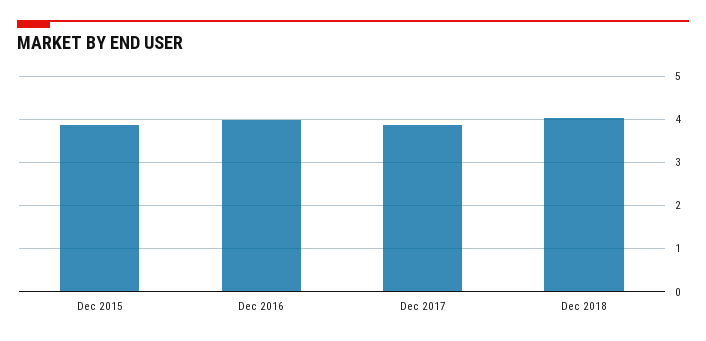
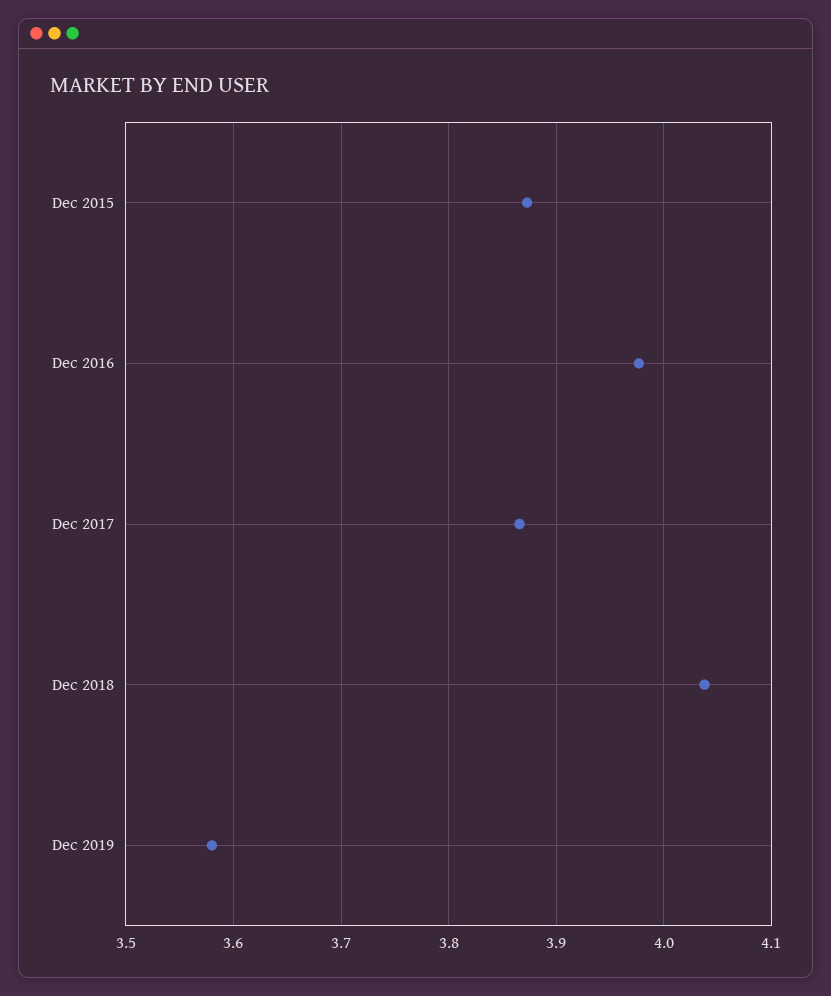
Dec 2019: none -> 3.58

